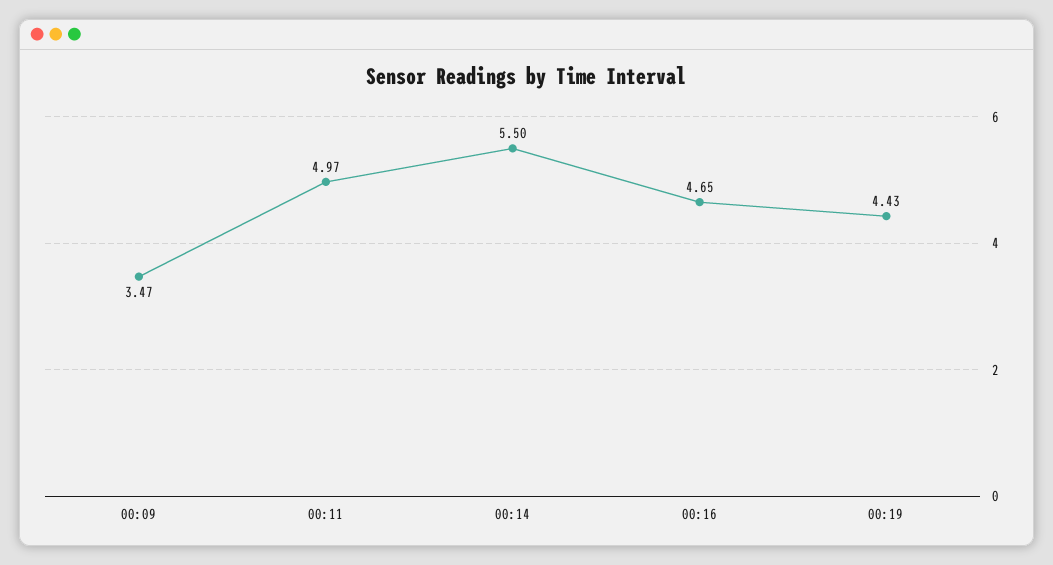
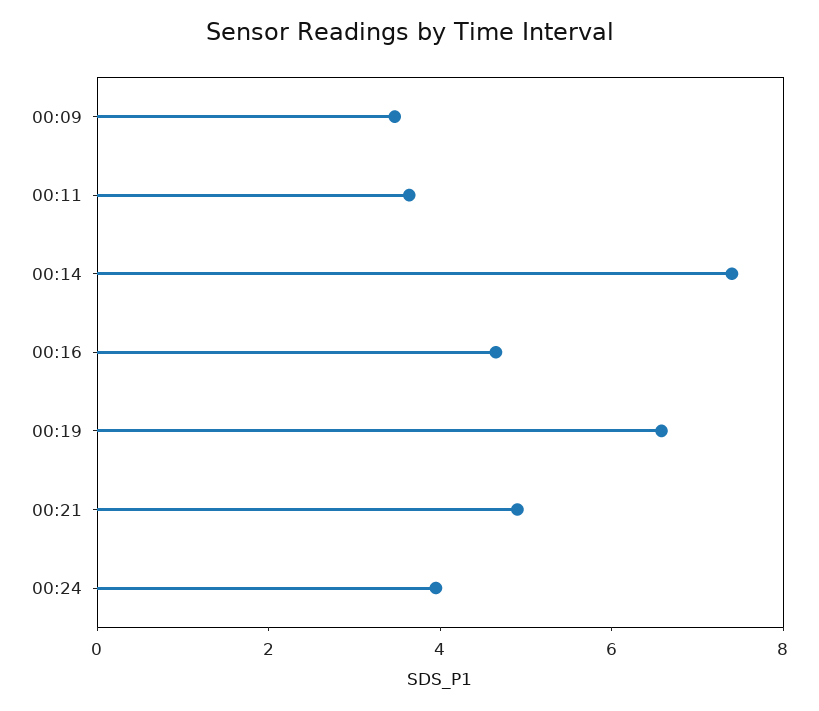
00:11: 4.97 -> 3.5
00:14: 5.5 -> 7.5
00:19: 4.43 -> 6.5
00:21: none -> 5
00:24: none -> 4

